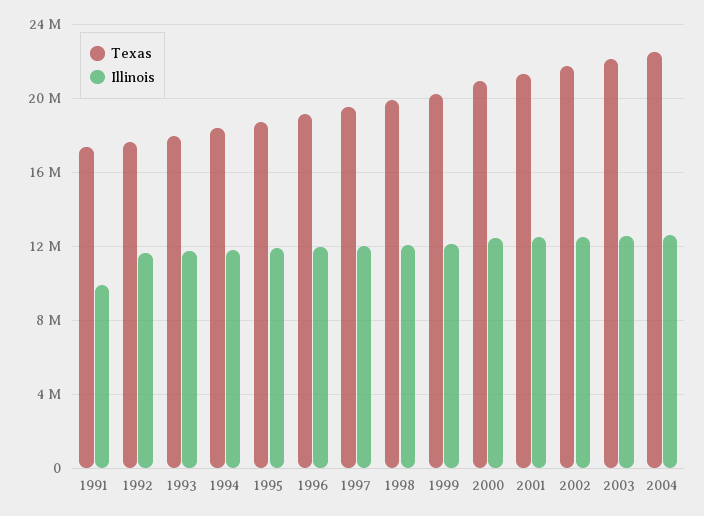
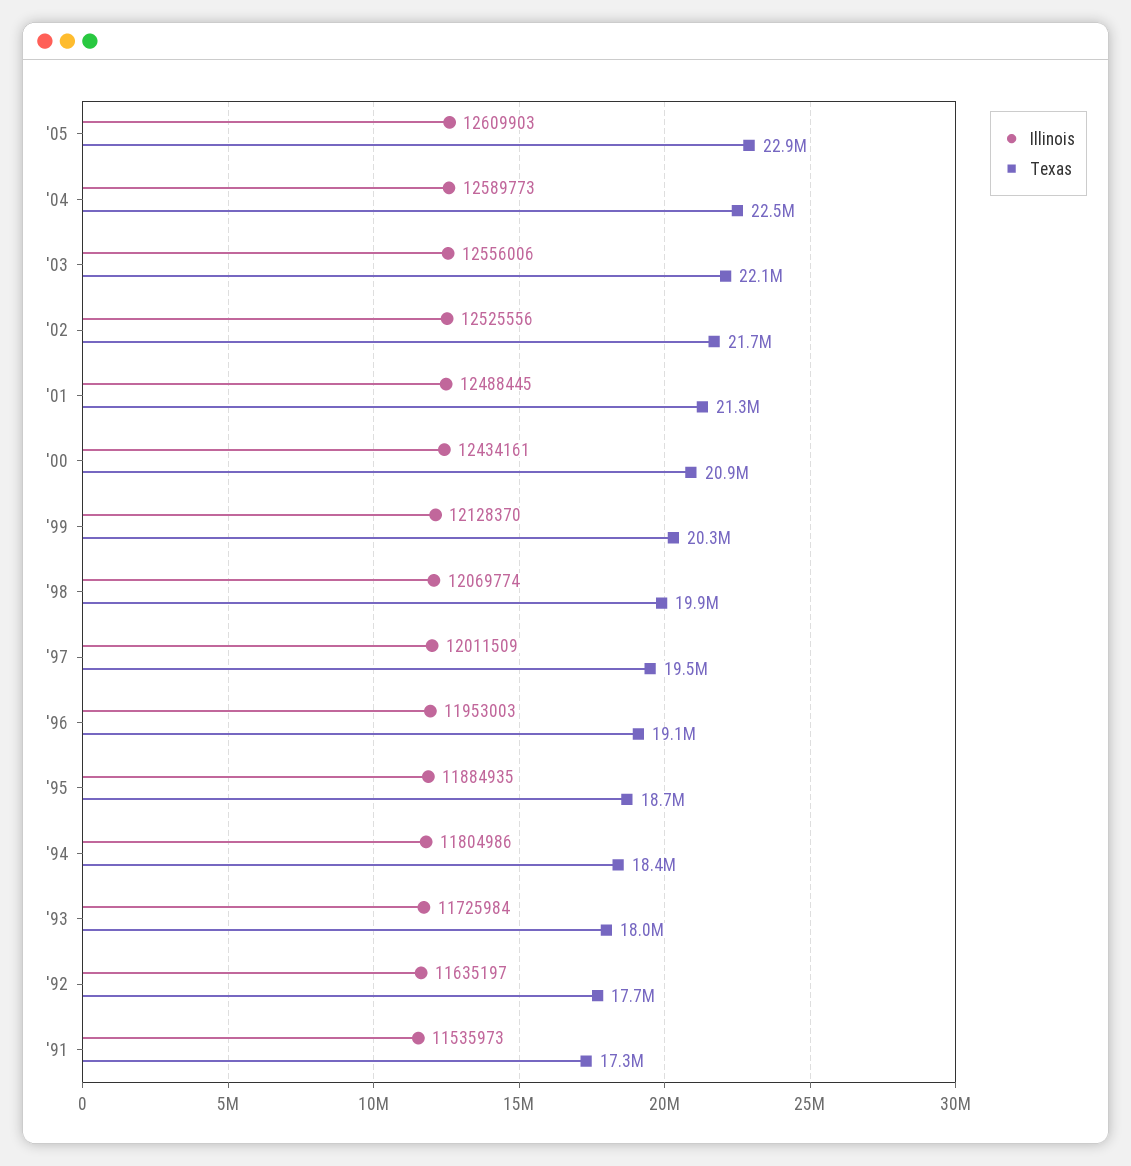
Illinois, 1991: 10000000 -> 11535973
Illinois, '05: none -> 12609903
Texas, '05: none -> 22900000

